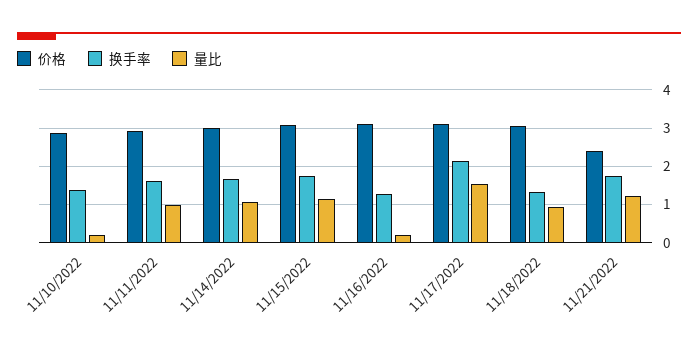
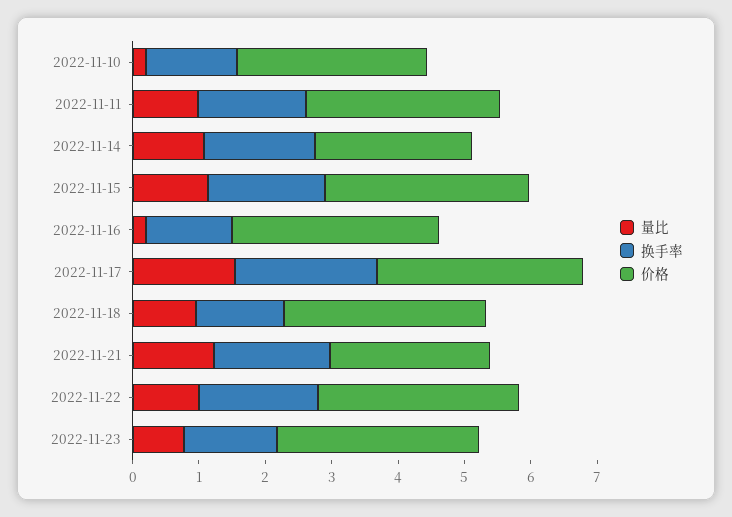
价格, 11/14/2022: 3 -> 2.4
量比, 2022-11-22: none -> 1
换手率, 2022-11-22: none -> 1.8
价格, 2022-11-22: none -> 3
量比, 2022-11-23: none -> 0.8
换手率, 2022-11-23: none -> 1.4
价格, 2022-11-23: none -> 3

